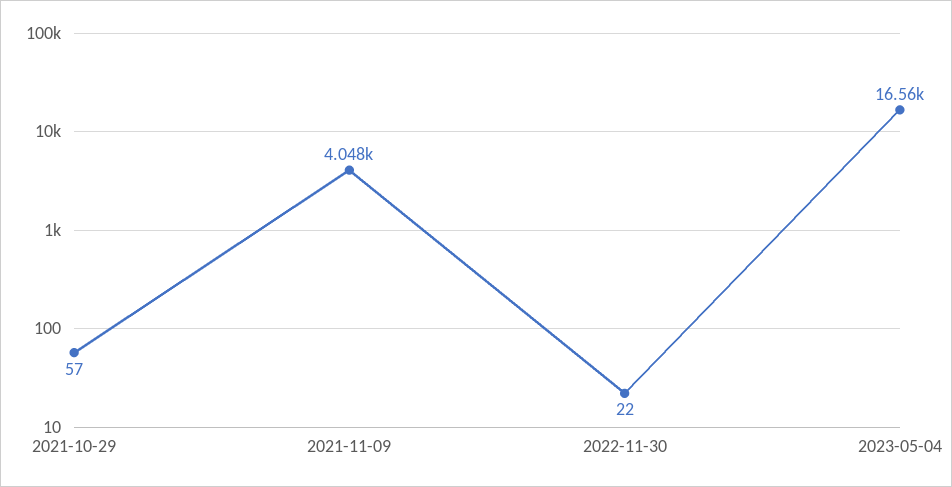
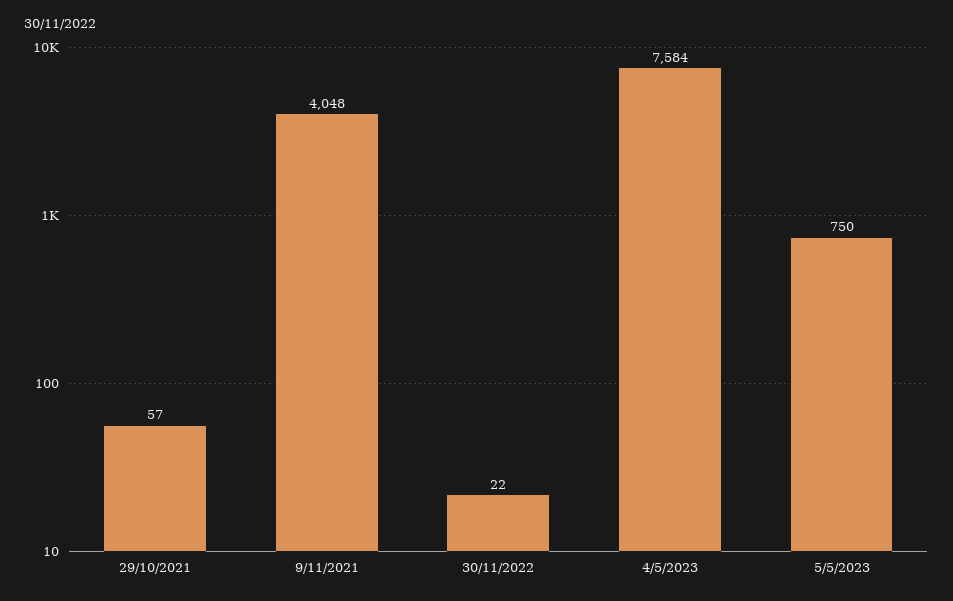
2023-05-04: 16560 -> 7584
5/5/2023: none -> 750

